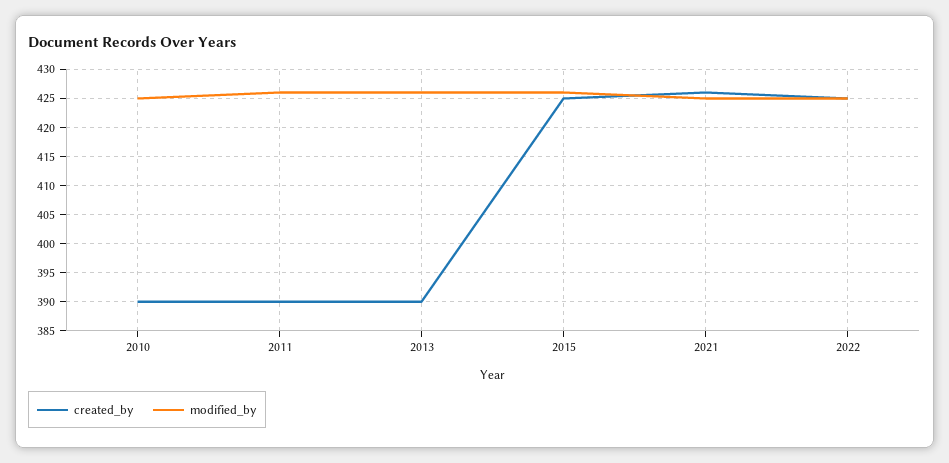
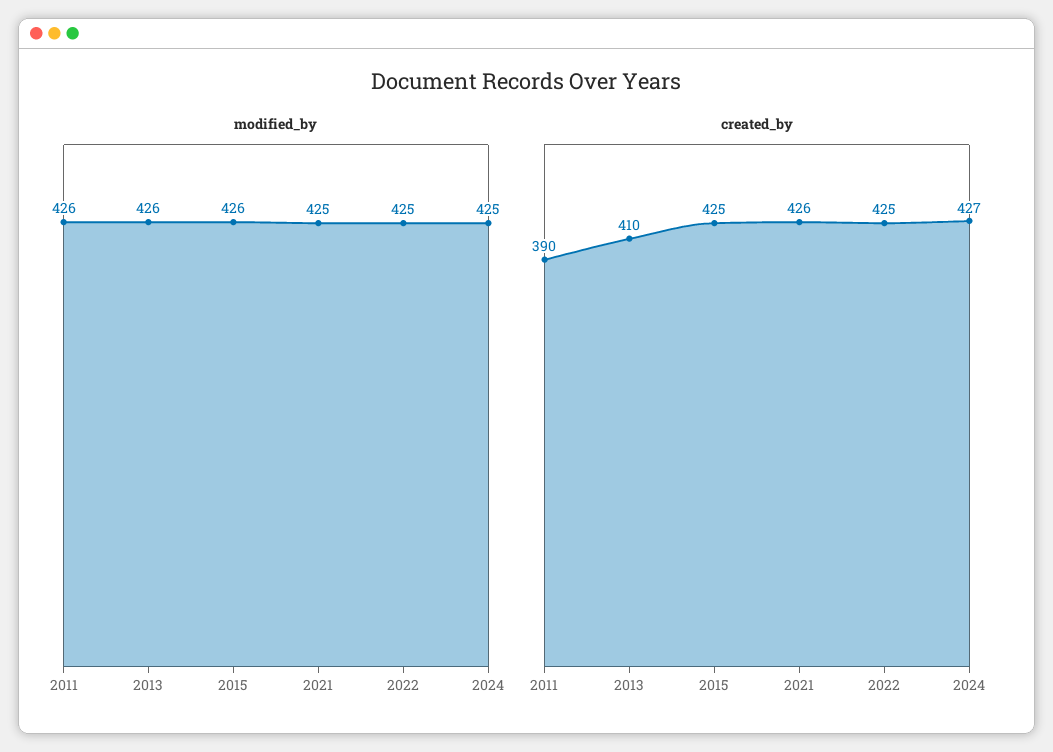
created_by, 2010: 390 -> none
modified_by, 2010: 425 -> none
created_by, 2013: 390 -> 410
modified_by, 2024: none -> 425
created_by, 2024: none -> 427

